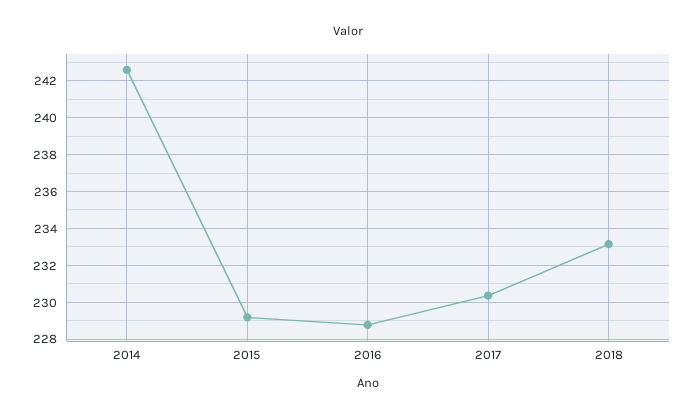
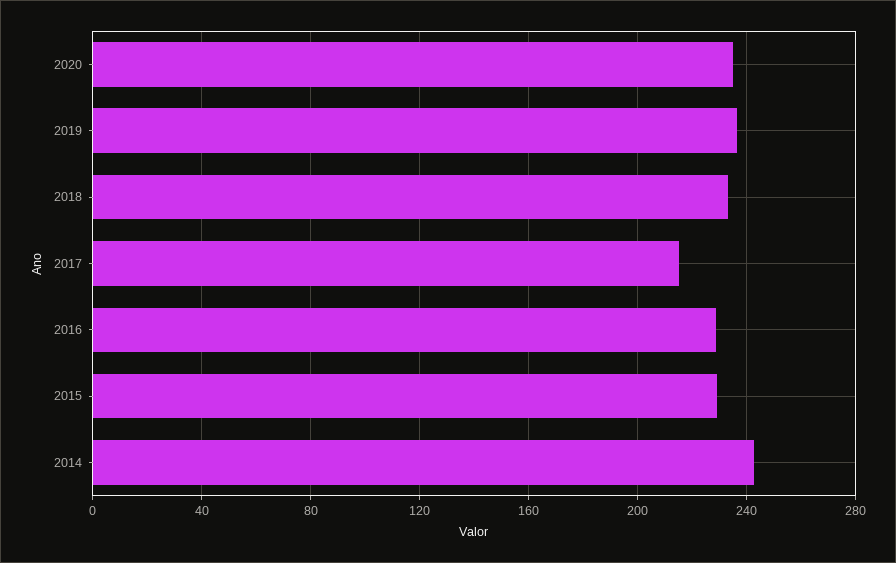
2017: 230.5 -> 215
2020: none -> 235
2019: none -> 235

